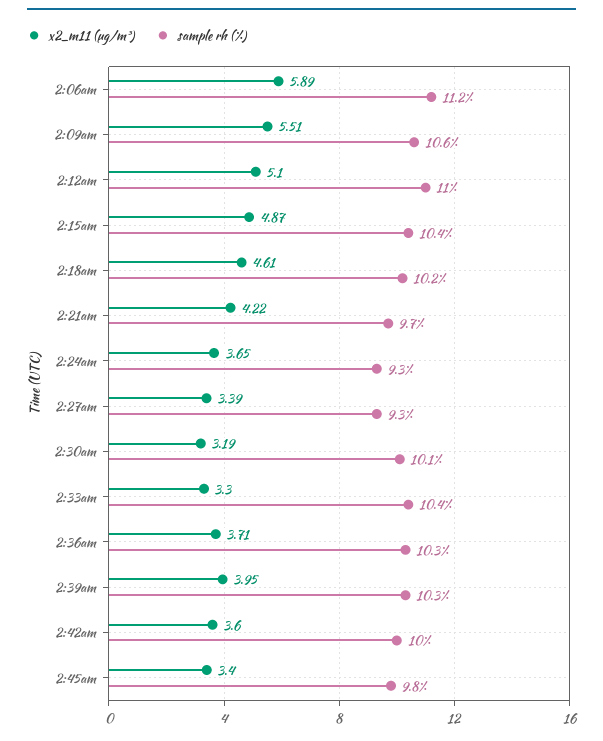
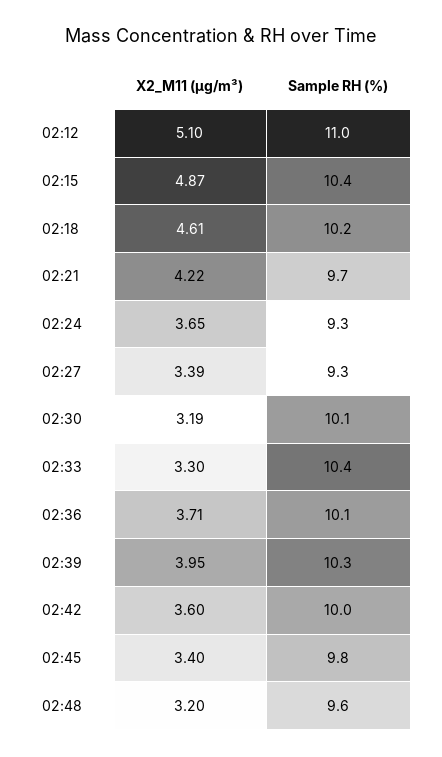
x2_m11 (μg/m³), 2:06am: 5.89 -> none
sample rh (%), 2:06am: 11.2 -> none
x2_m11 (μg/m³), 2:09am: 5.51 -> none
sample rh (%), 2:09am: 10.6 -> none
sample rh (%), 2:36am: 10.3 -> 10.1
x2_m11 (μg/m³), 02:48: none -> 3.2
sample rh (%), 02:48: none -> 9.6

